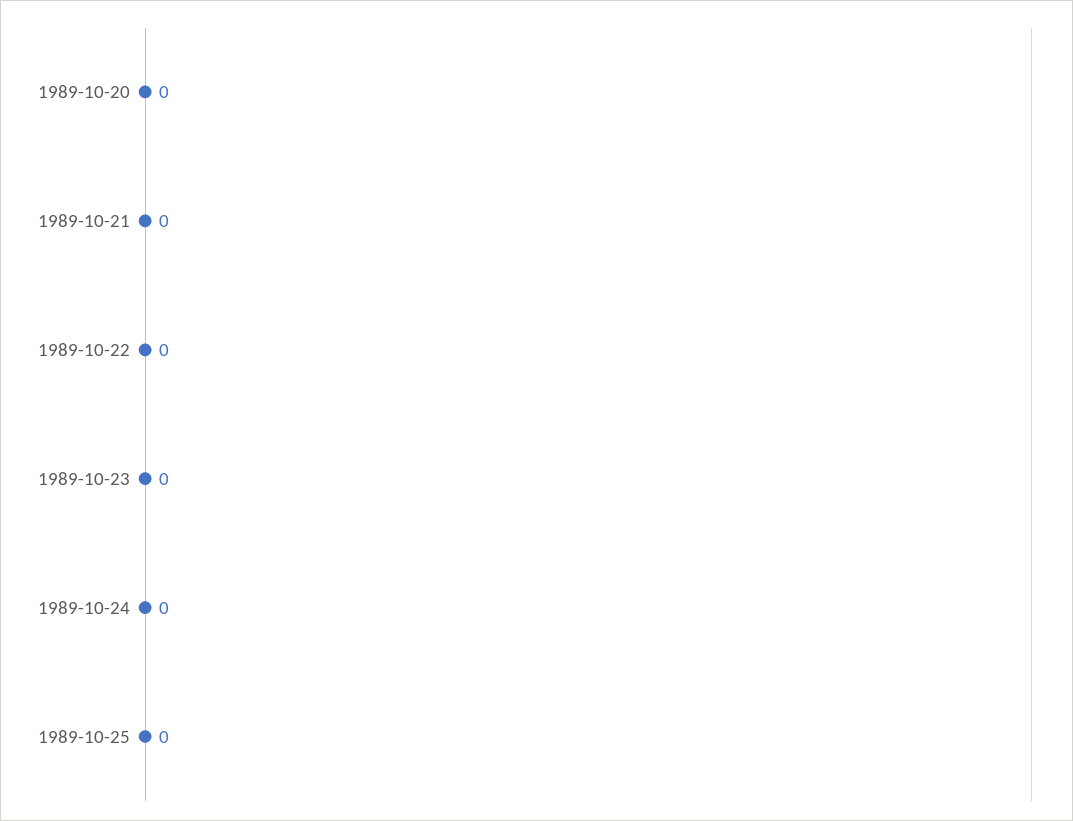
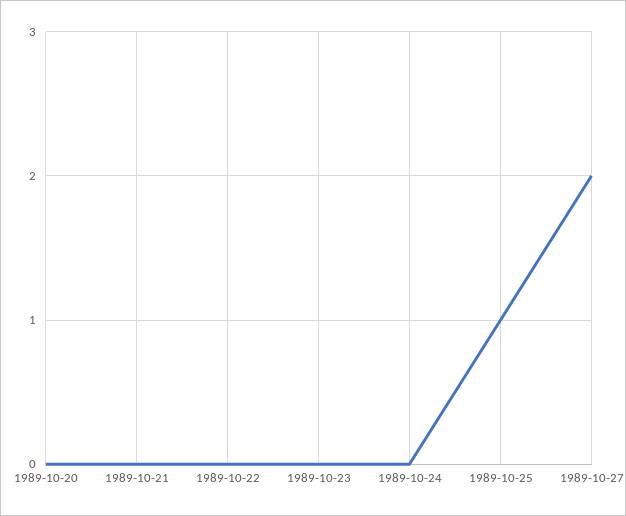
1989-10-25: 0 -> 1
1989-10-27: none -> 2

